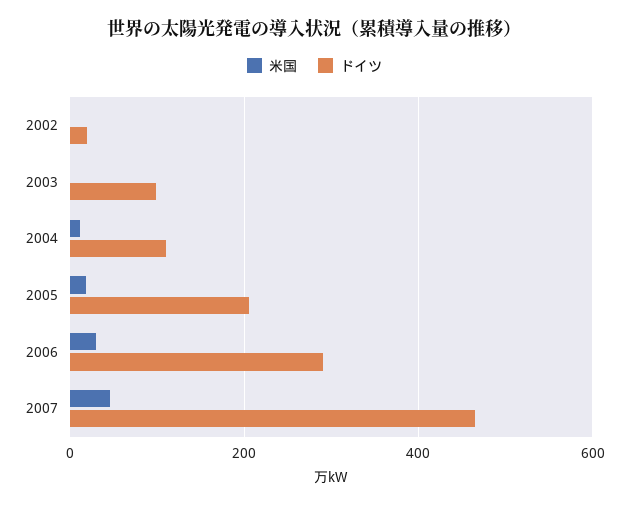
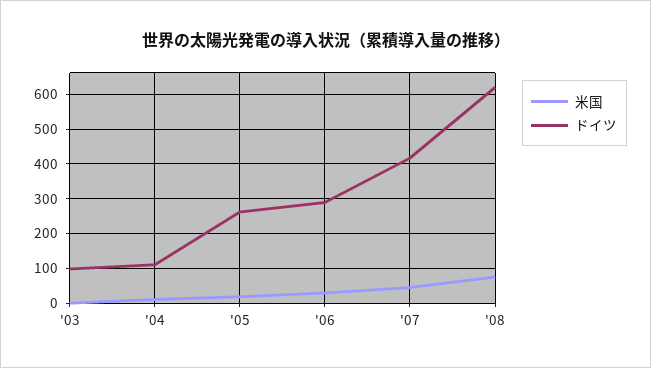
米国, 2002: 0 -> none
ドイツ, 2002: 20 -> none
ドイツ, 2005: 200 -> 260
ドイツ, 2007: 460 -> 420
米国, '08: none -> 80
ドイツ, '08: none -> 620

